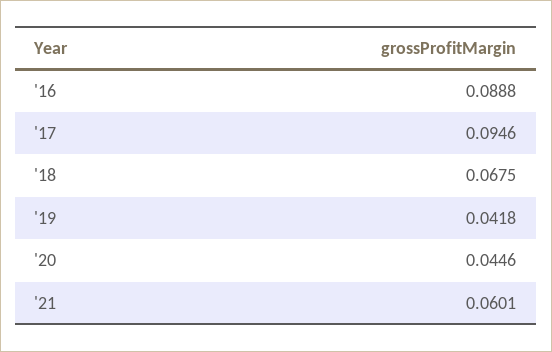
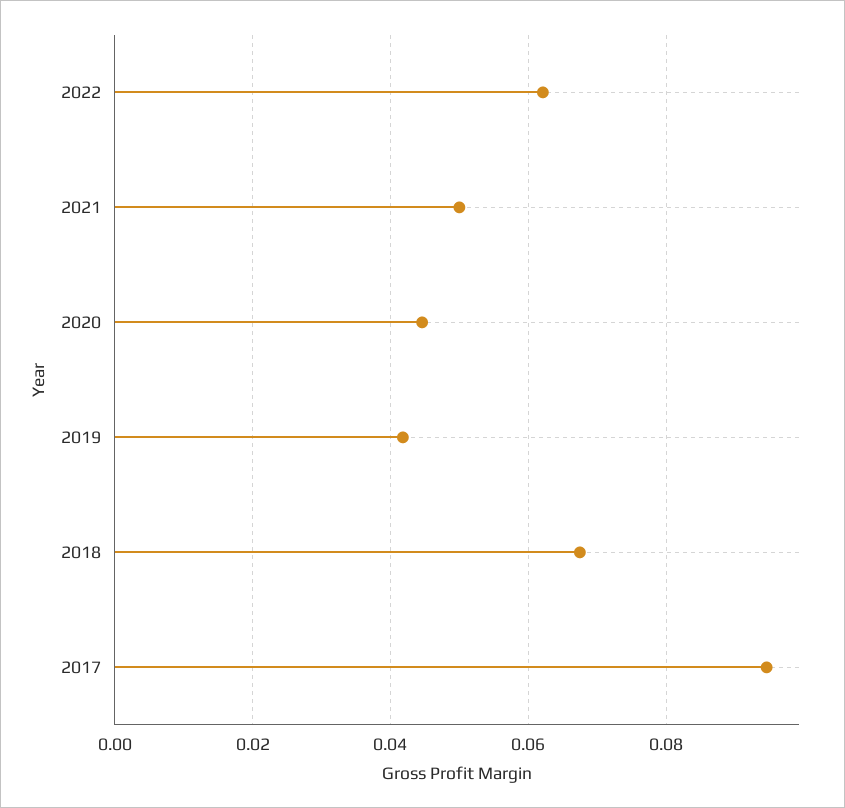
'16: 0.0888 -> none
'21: 0.0601 -> 0.05
2022: none -> 0.062

